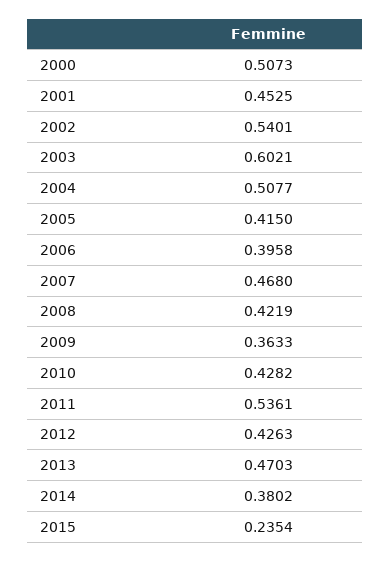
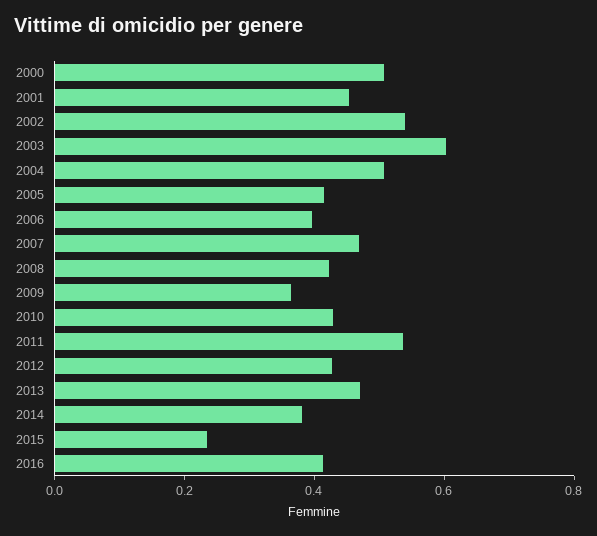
2016: none -> 0.4

